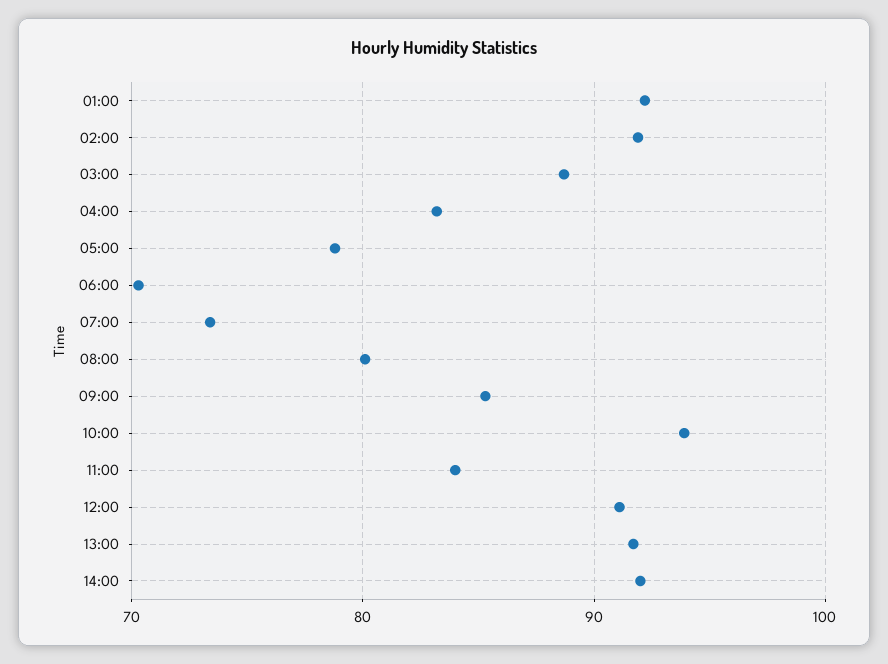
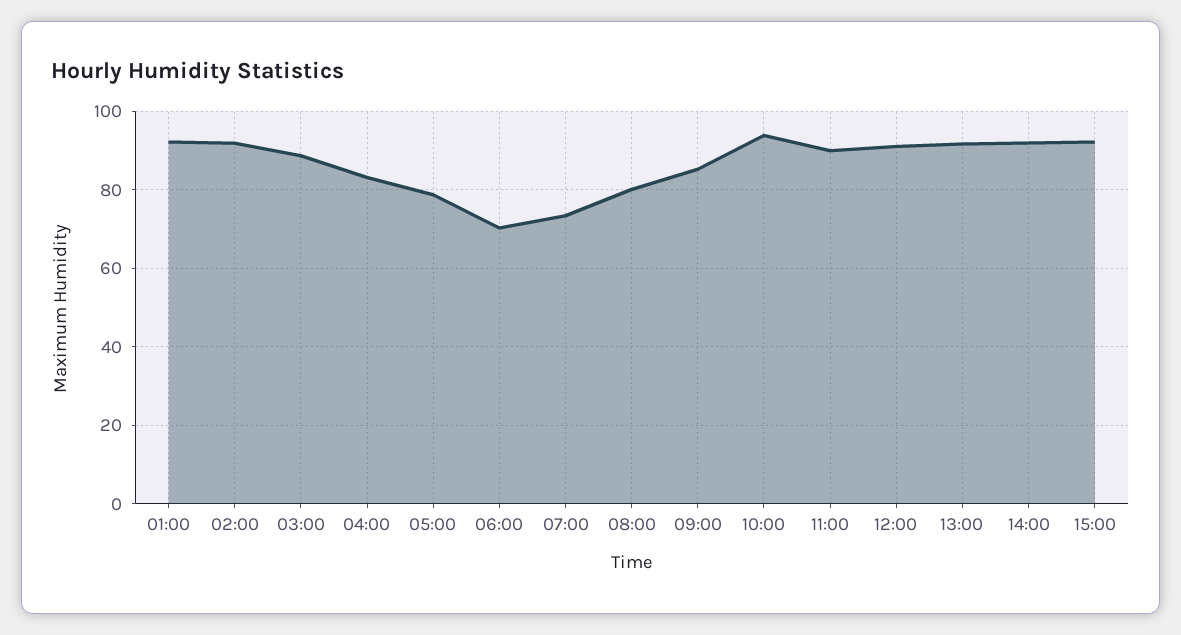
11:00: 84 -> 90
15:00: none -> 92

